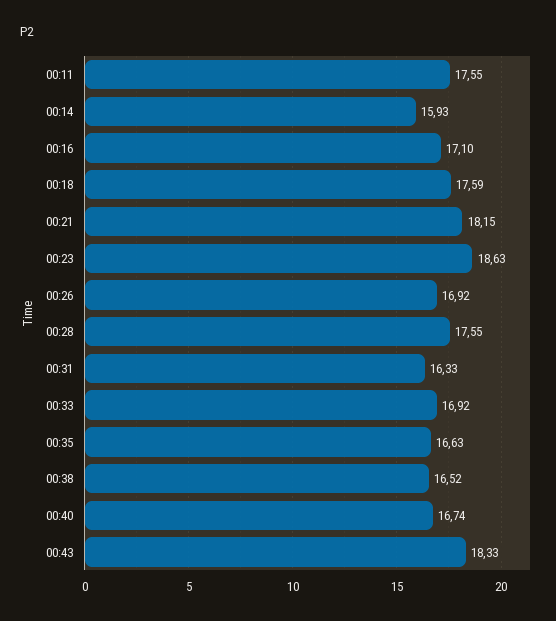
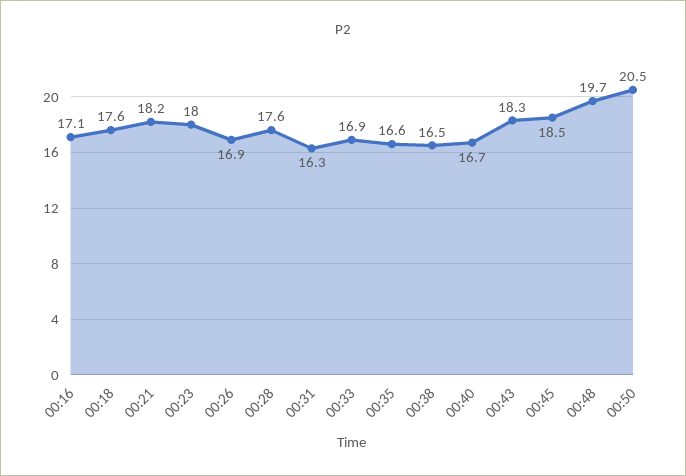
00:11: 17.55 -> none
00:14: 15.93 -> none
00:23: 18.63 -> 18
00:45: none -> 18.5
00:48: none -> 19.7
00:50: none -> 20.5

